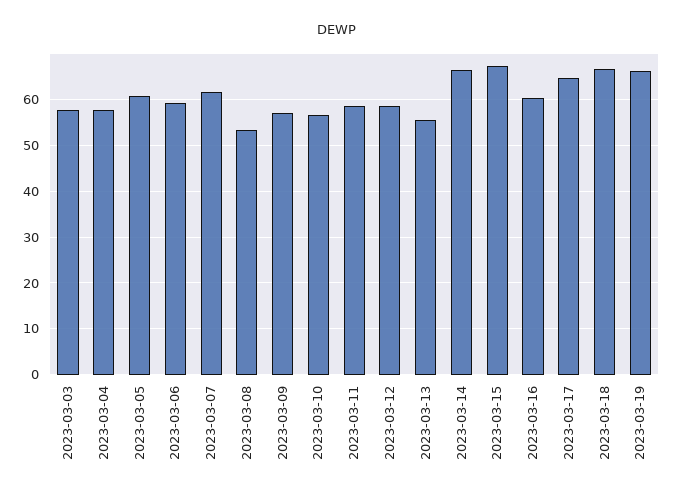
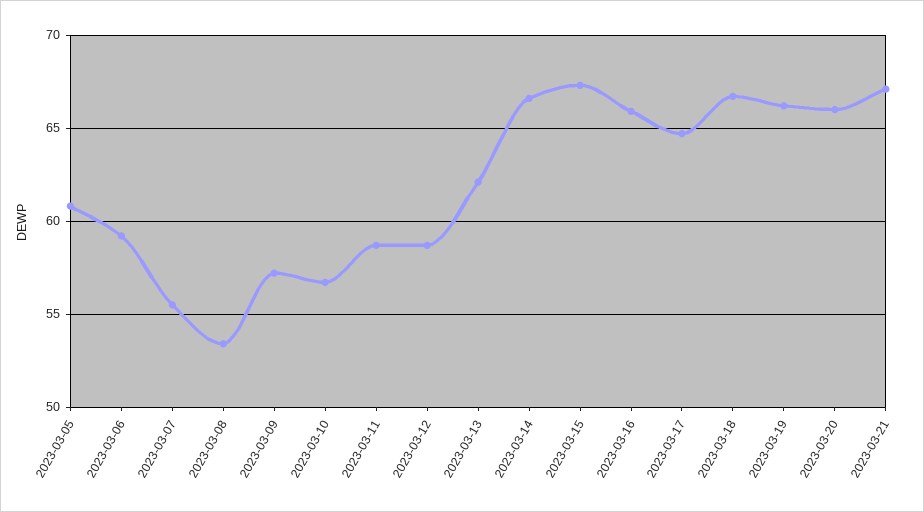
2023-03-03: 58 -> none
2023-03-04: 58 -> none
2023-03-07: 62 -> 55.5
2023-03-13: 56 -> 62
2023-03-16: 60 -> 66
2023-03-20: none -> 66
2023-03-21: none -> 67

